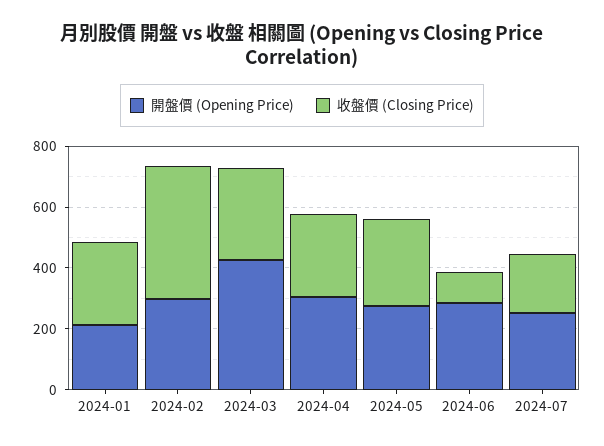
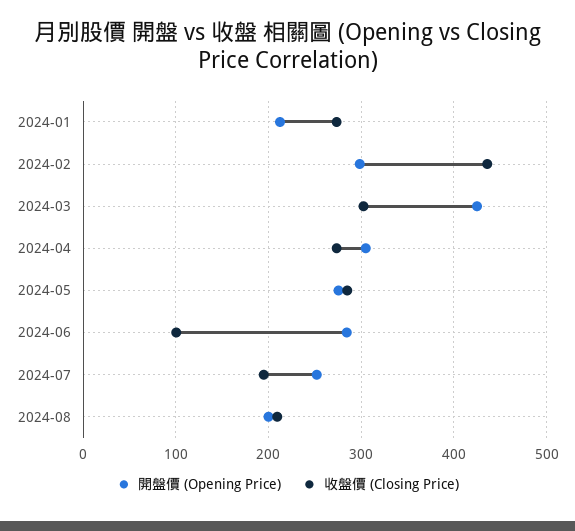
開盤價 (Opening Price), 2024-08: none -> 200
收盤價 (Closing Price), 2024-08: none -> 210

